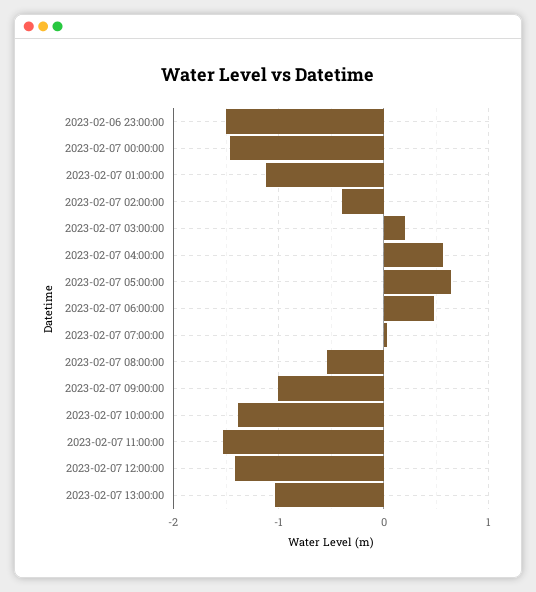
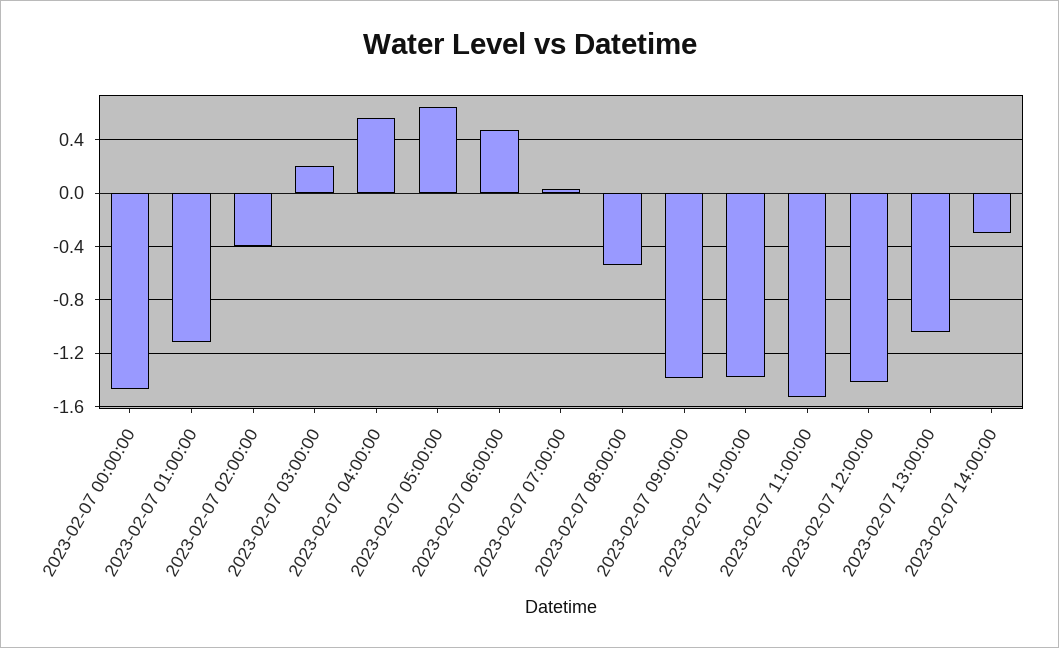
2023-02-06 23:00:00: -1.5 -> none
2023-02-07 09:00:00: -1 -> -1.4
2023-02-07 14:00:00: none -> -0.3

